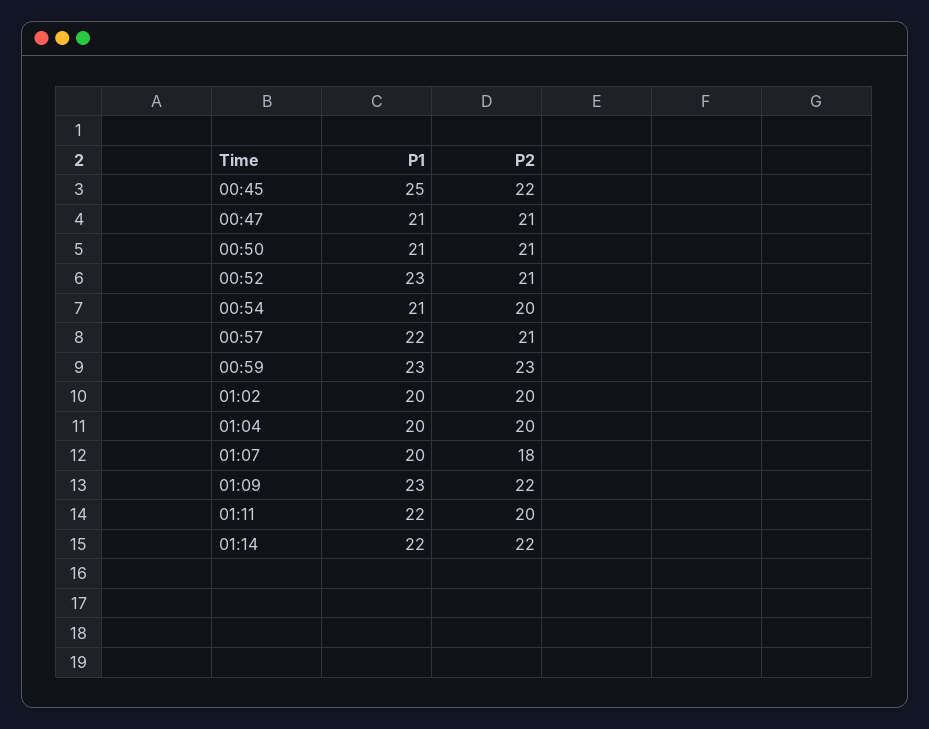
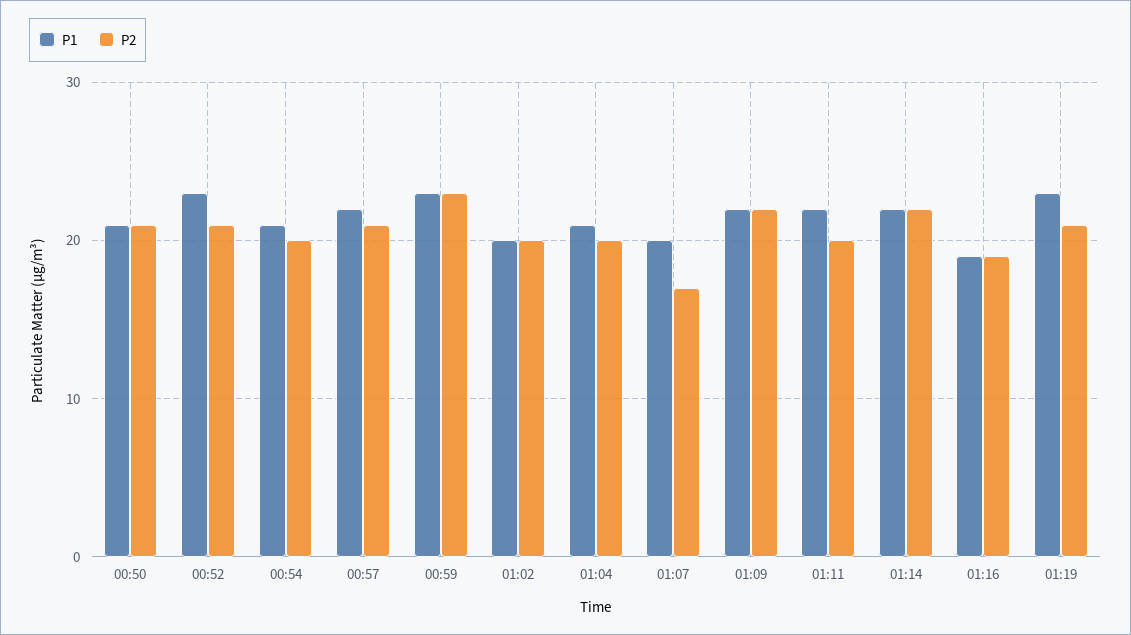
P1, 00:45: 25 -> none
P2, 00:45: 22 -> none
P1, 00:47: 21 -> none
P2, 00:47: 21 -> none
P1, 01:04: 20 -> 21
P2, 01:07: 18 -> 17
P1, 01:09: 23 -> 22
P1, 01:16: none -> 19
P2, 01:16: none -> 19
P1, 01:19: none -> 23
P2, 01:19: none -> 21

